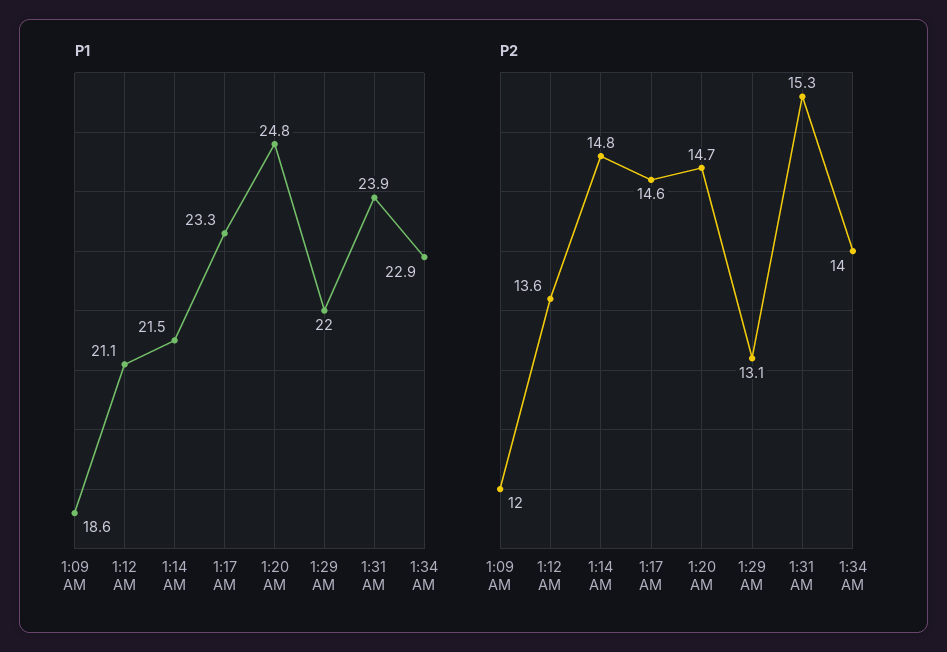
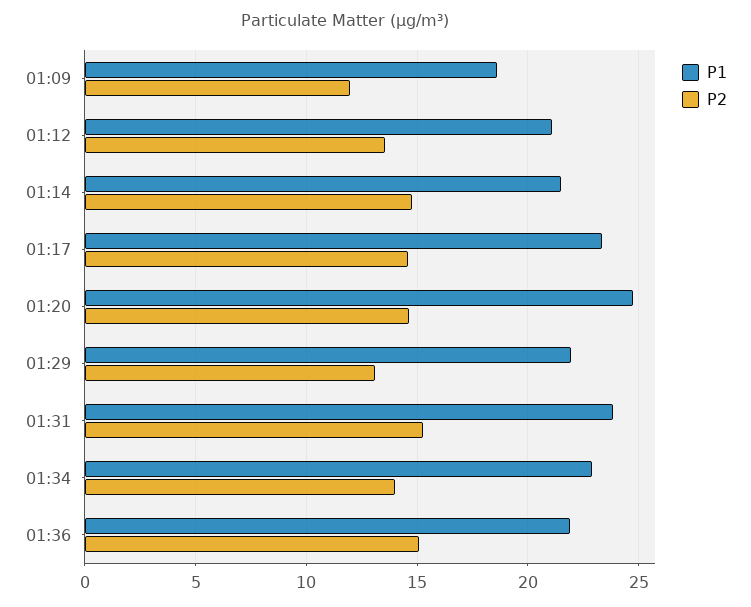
P1, 01:36: none -> 22
P2, 01:36: none -> 15

